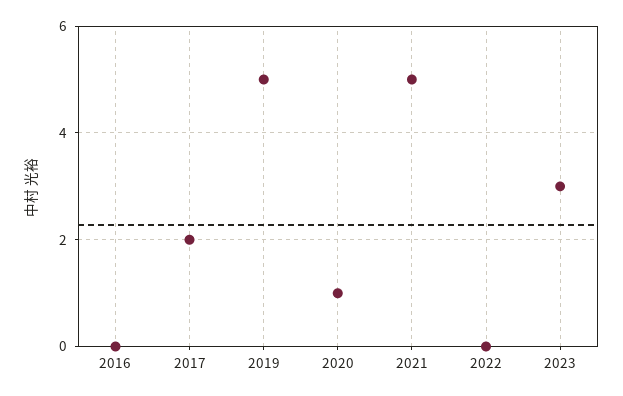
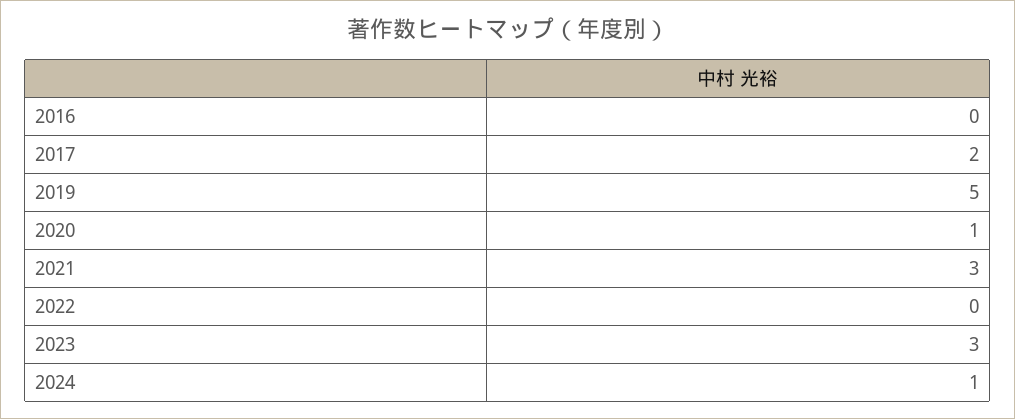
2021: 5 -> 3
2024: none -> 1

